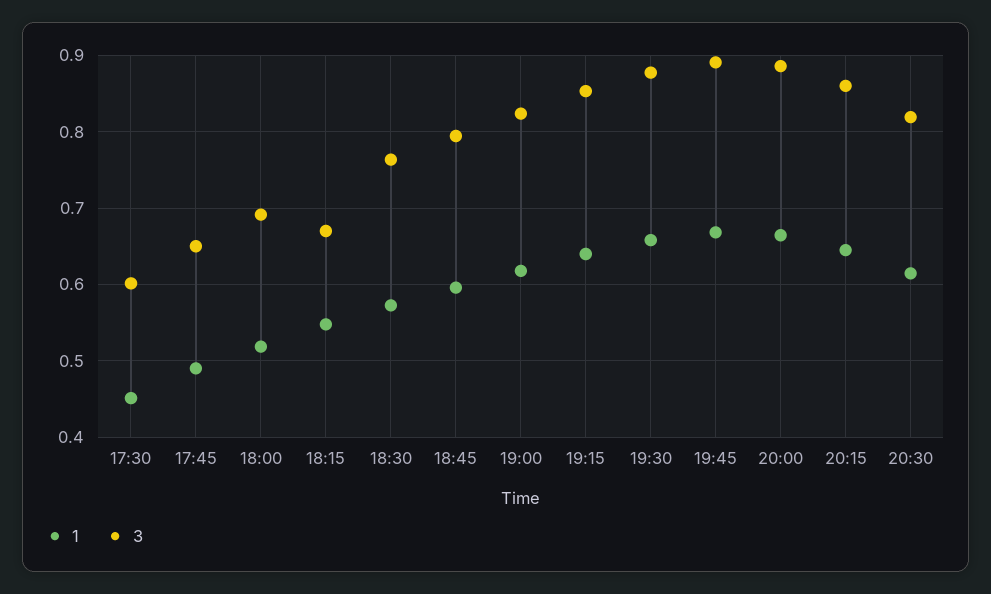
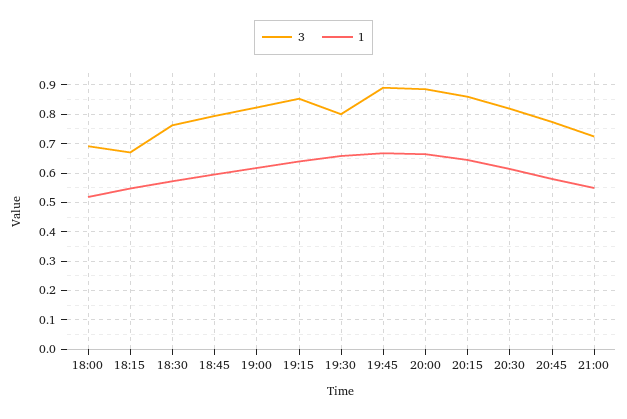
1, 17:30: 0.45 -> none
3, 17:30: 0.6 -> none
1, 17:45: 0.49 -> none
3, 17:45: 0.65 -> none
3, 19:30: 0.88 -> 0.8
3, 20:45: none -> 0.775
1, 20:45: none -> 0.575
3, 21:00: none -> 0.725
1, 21:00: none -> 0.55

